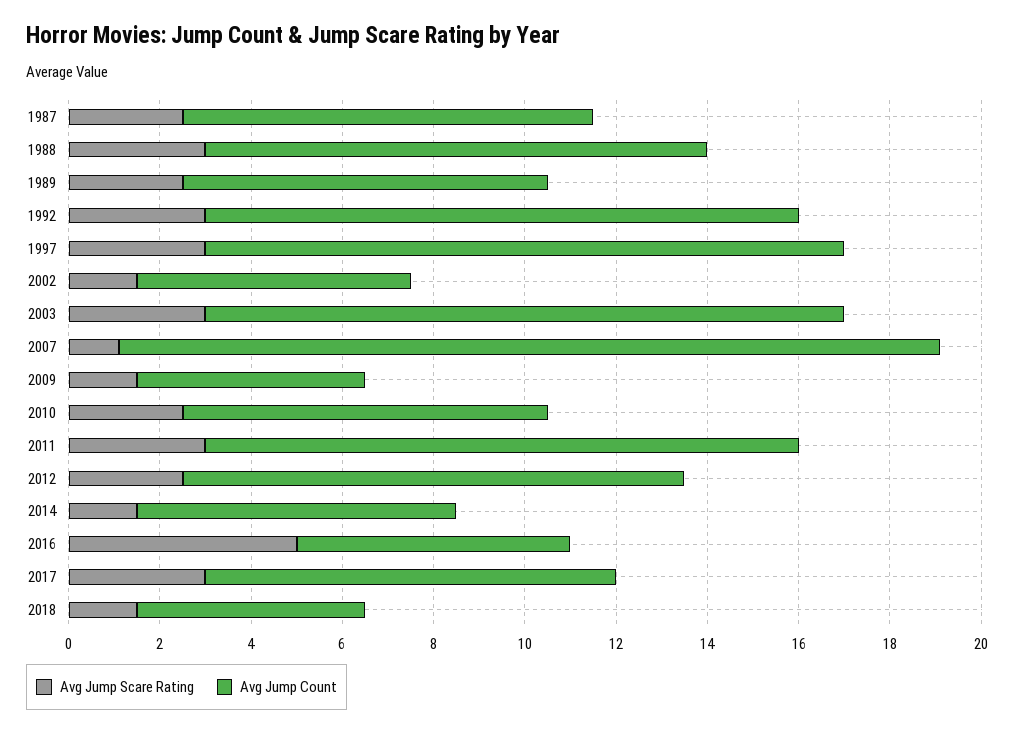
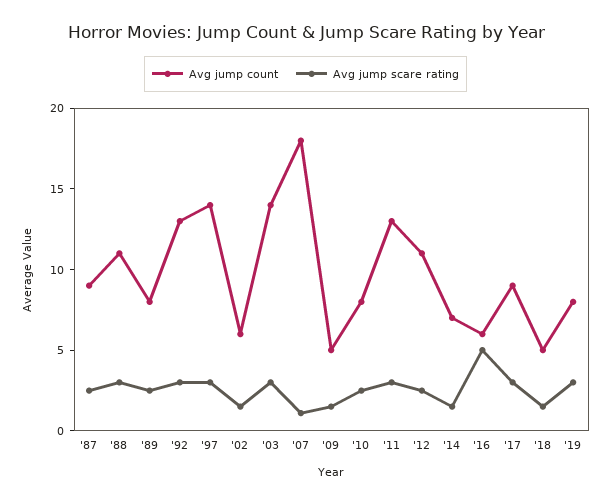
Avg Jump Count, '19: none -> 8
Avg Jump Scare Rating, '19: none -> 3

